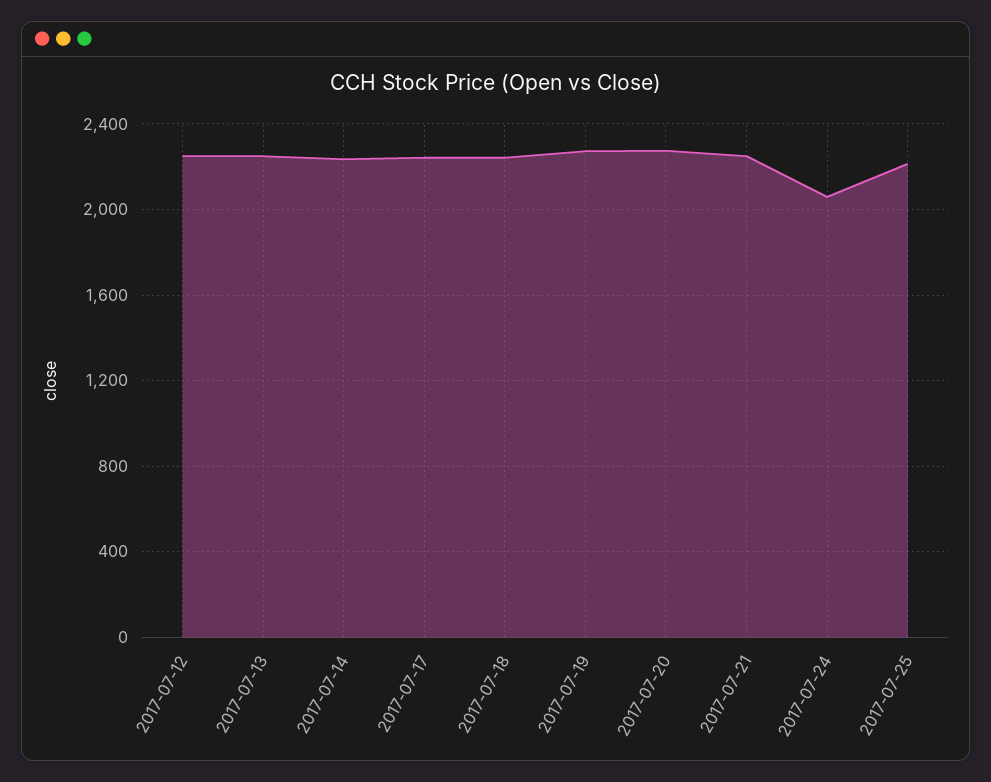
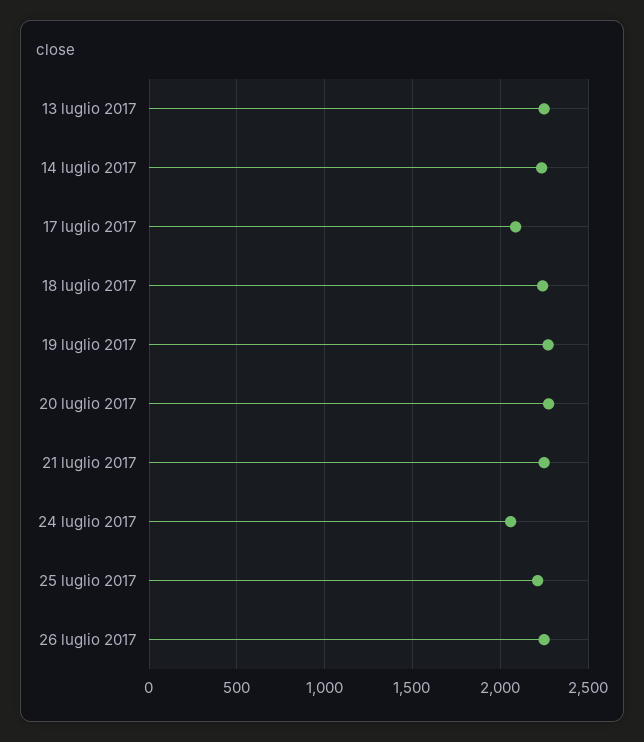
2017-07-12: 2250 -> none
2017-07-17: 2250 -> 2100
26 luglio 2017: none -> 2250

